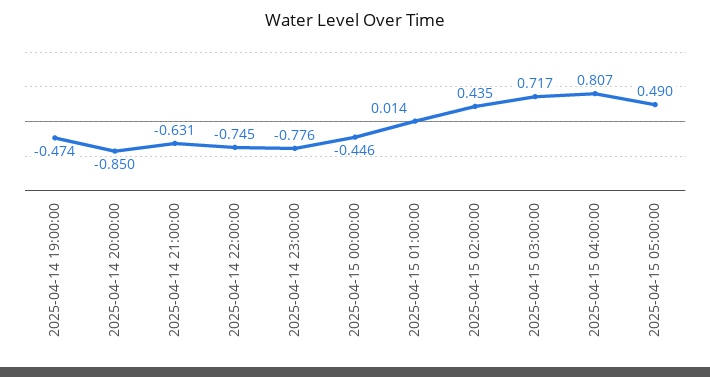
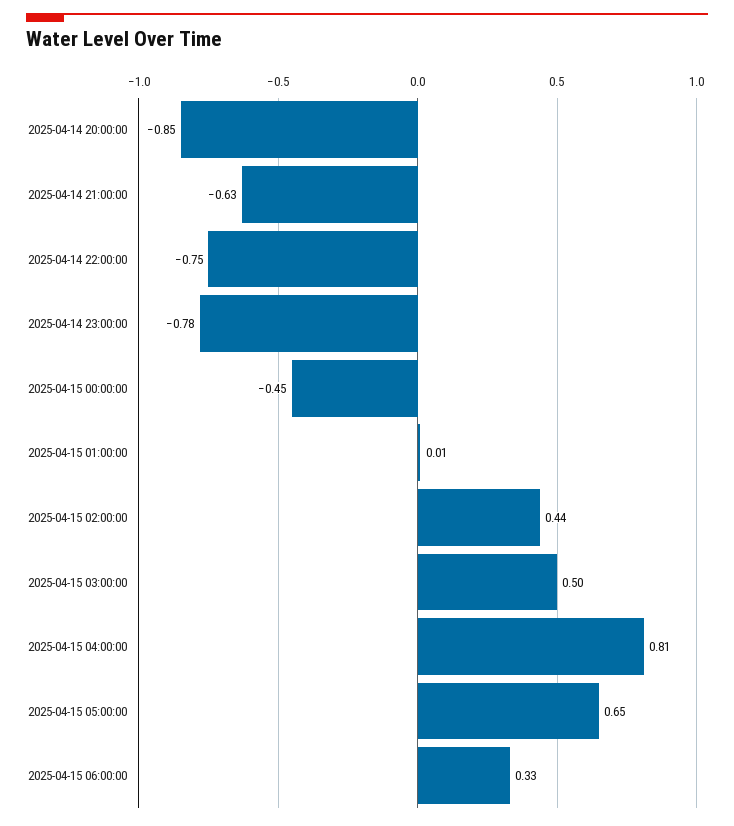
2025-04-14 19:00:00: -0.474 -> none
2025-04-15 03:00:00: 0.717 -> 0.5
2025-04-15 05:00:00: 0.49 -> 0.65
2025-04-15 06:00:00: none -> 0.33

